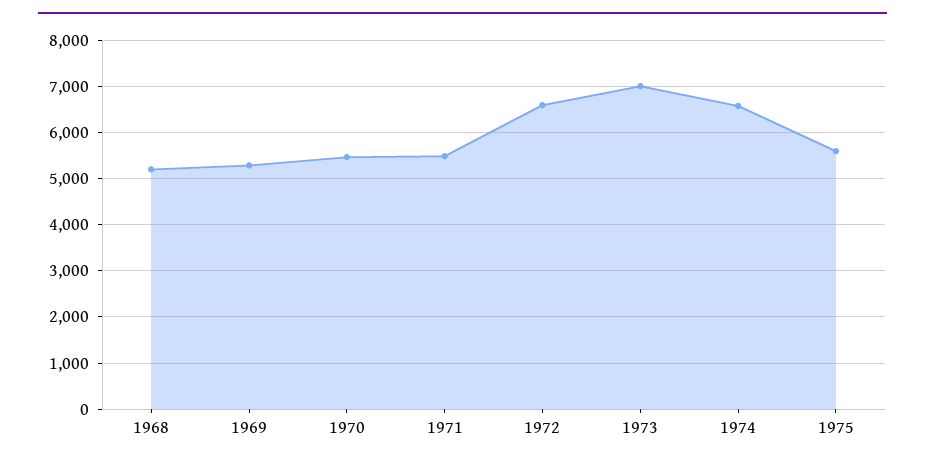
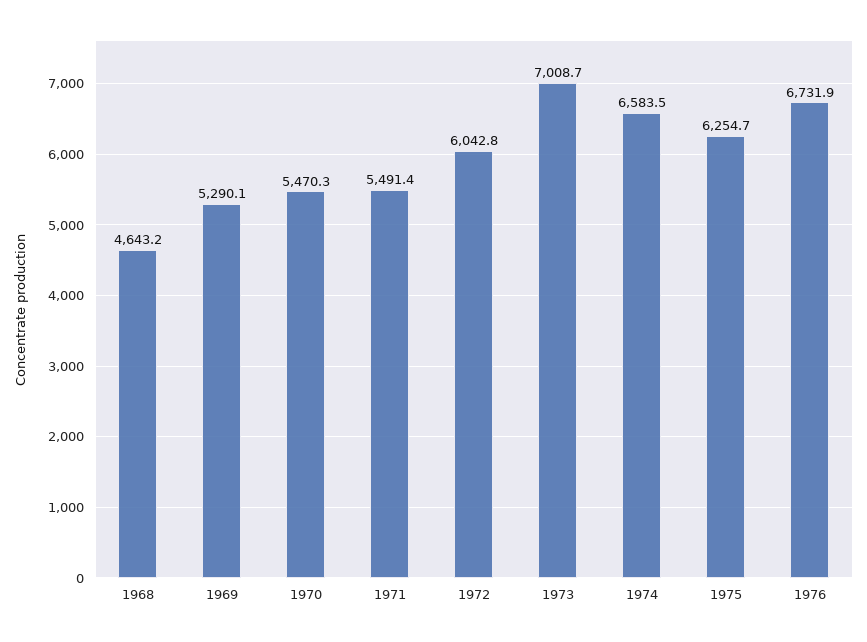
1968: 5200 -> 4643.2
1972: 6600 -> 6042.8
1975: 5600 -> 6254.7
1976: none -> 6731.9

